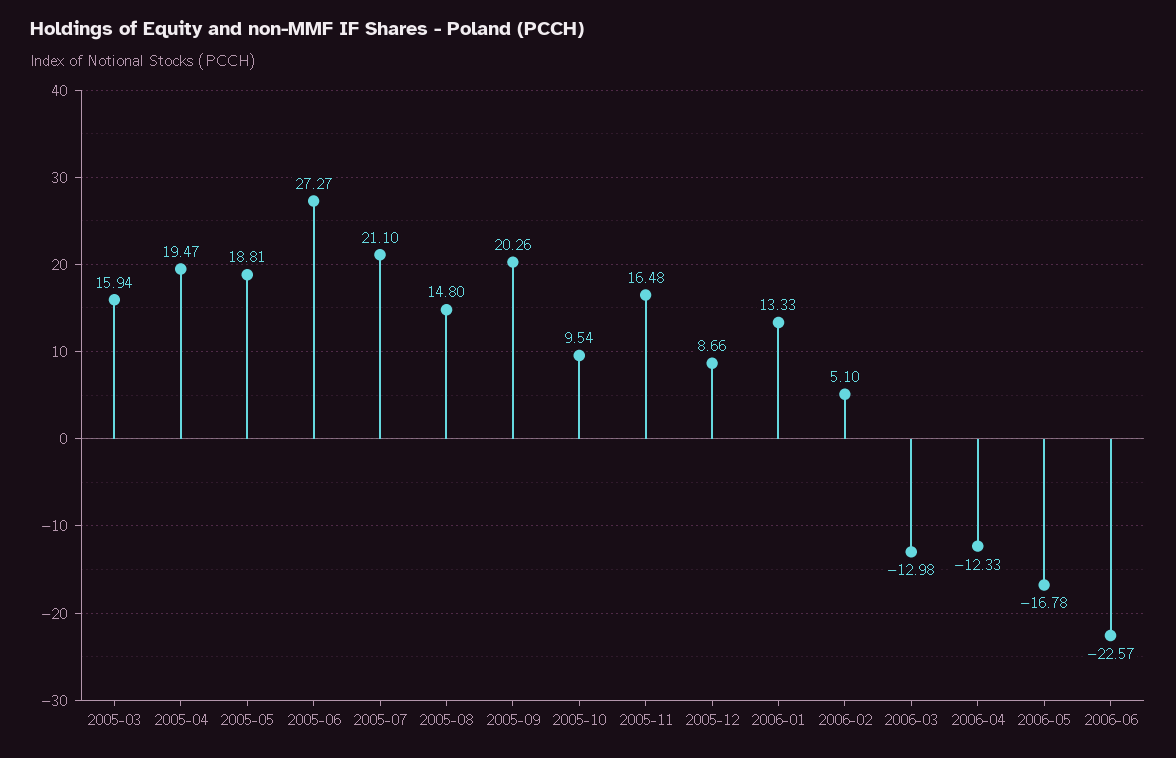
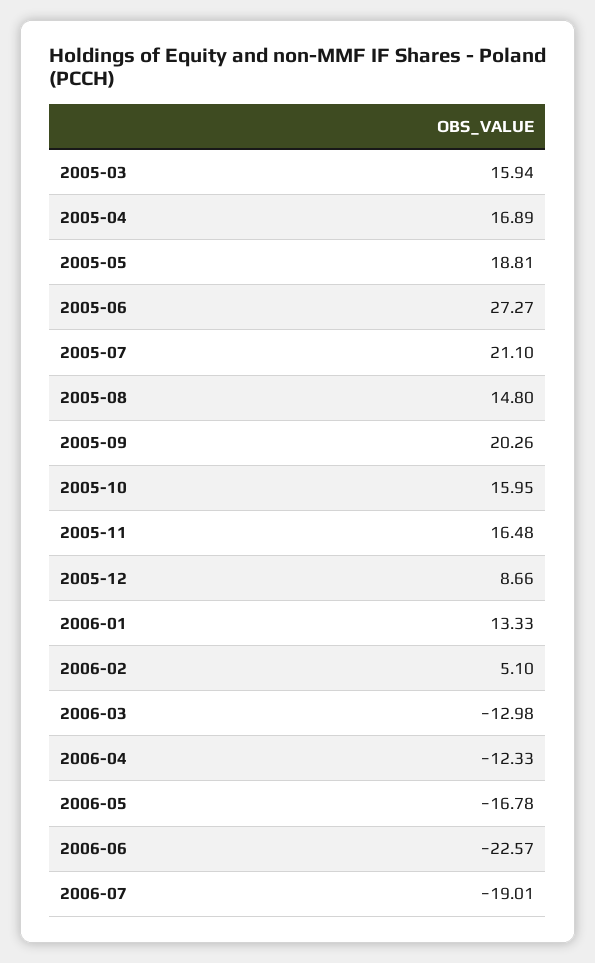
2005-04: 19.47 -> 16.89
2005-10: 9.54 -> 15.95
2006-07: none -> -19.01

